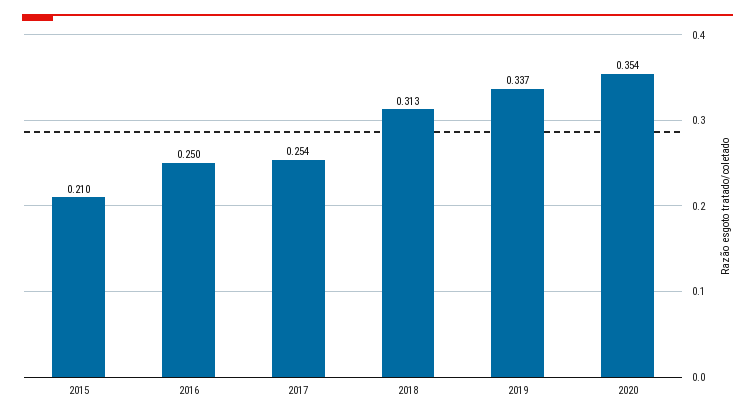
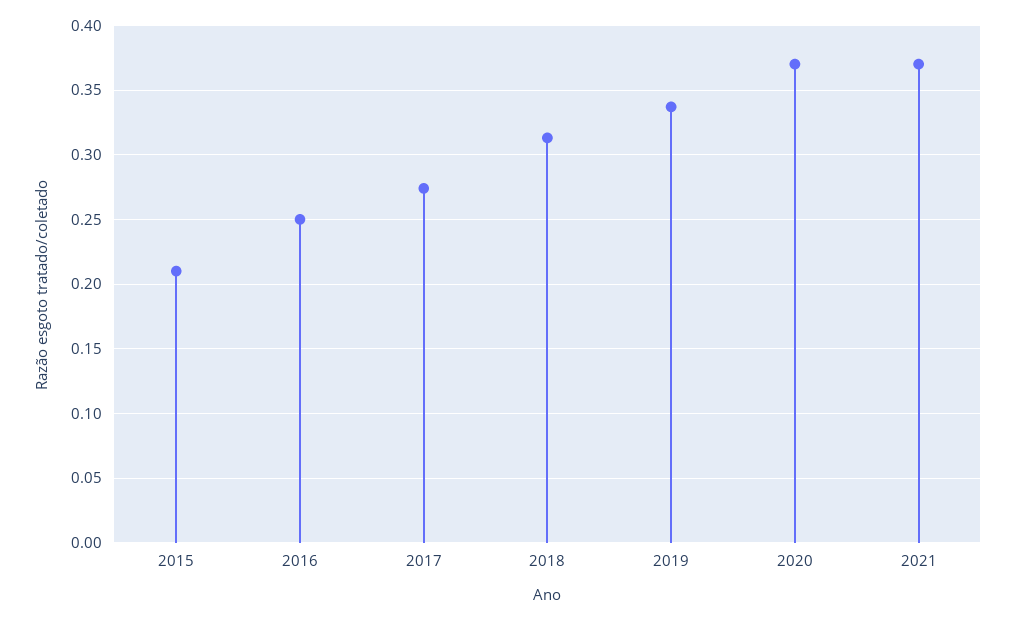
2017: 0.254 -> 0.275
2020: 0.354 -> 0.37
2021: none -> 0.37

